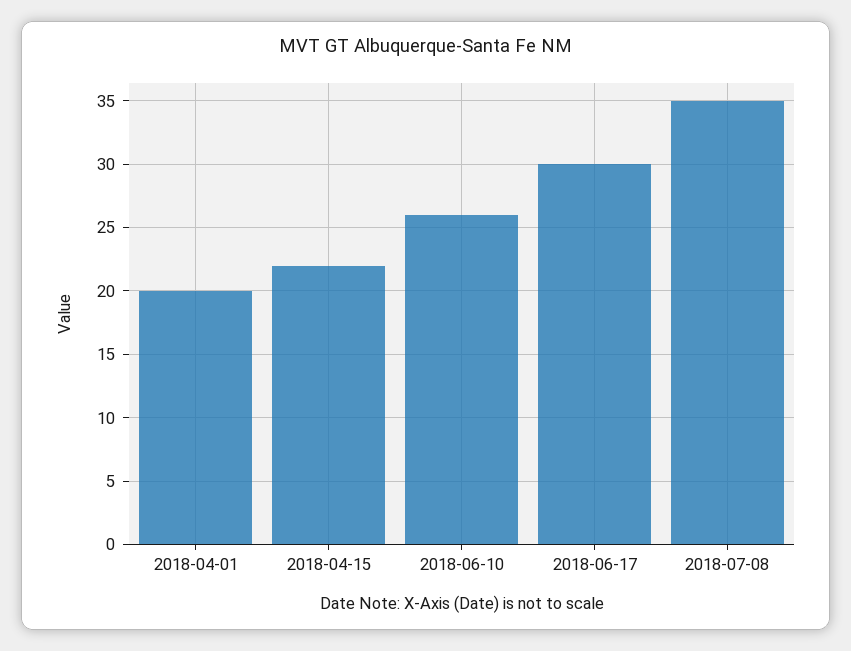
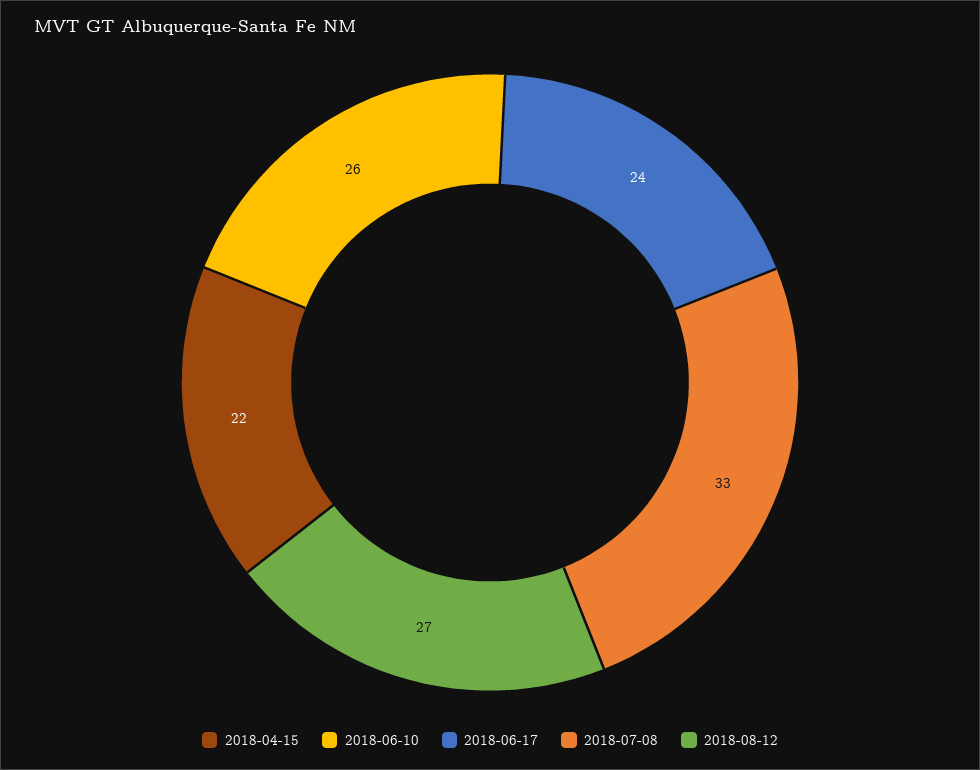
2018-04-01: 20 -> none
2018-06-17: 30 -> 24
2018-07-08: 35 -> 33
2018-08-12: none -> 27

